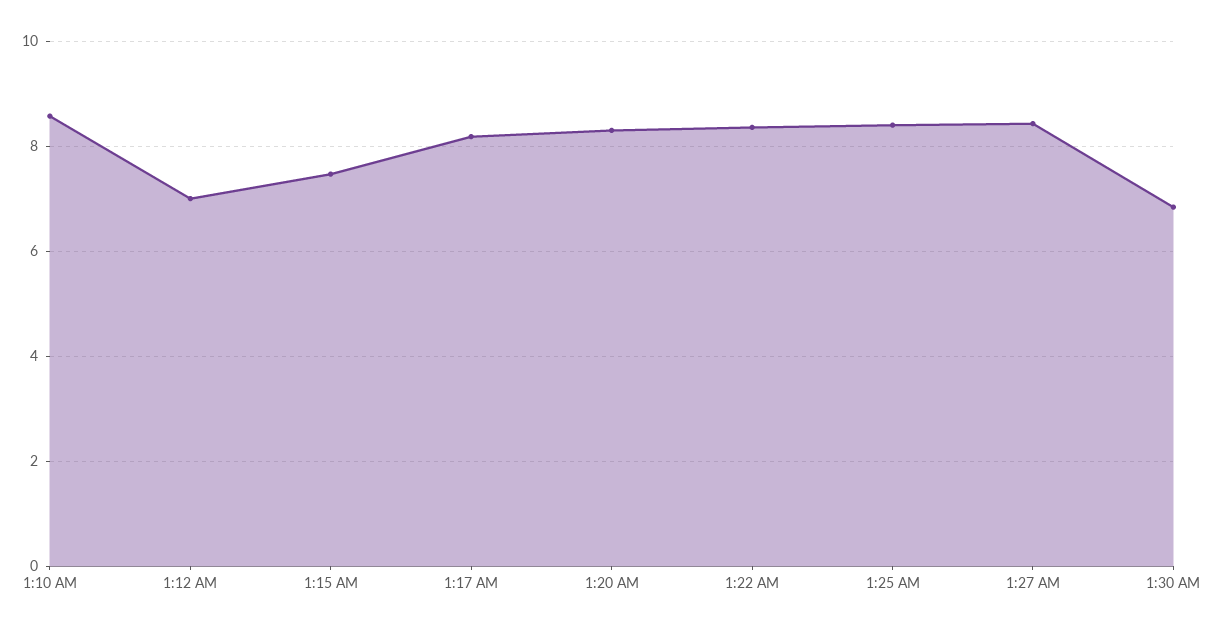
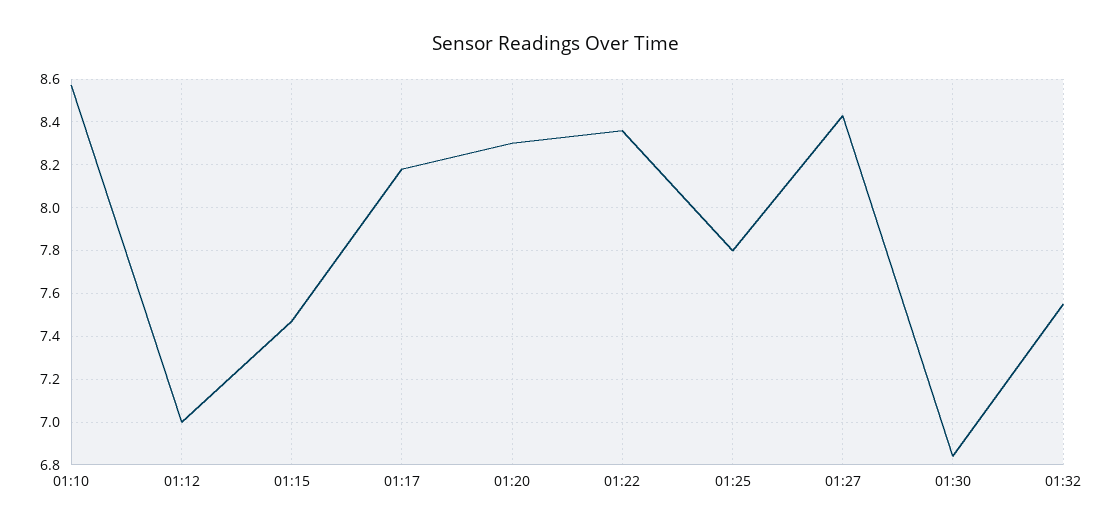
1:25 AM: 8.4 -> 7.8
01:32: none -> 7.55

